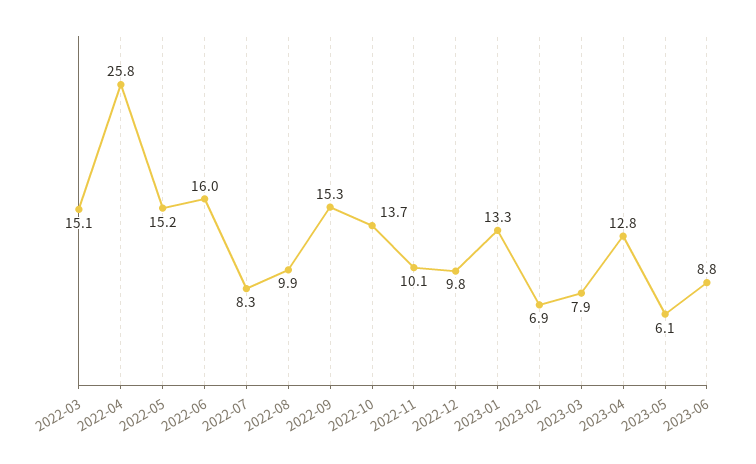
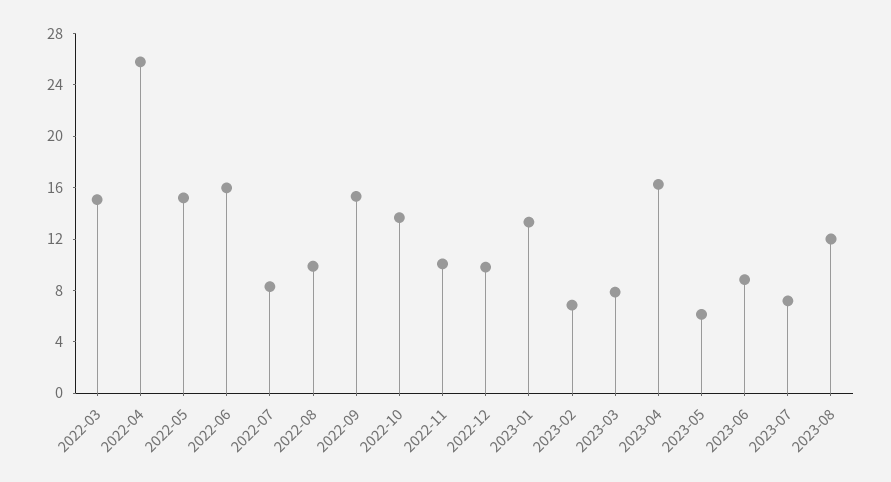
2023-04: 12.8 -> 16
2023-07: none -> 7
2023-08: none -> 12

